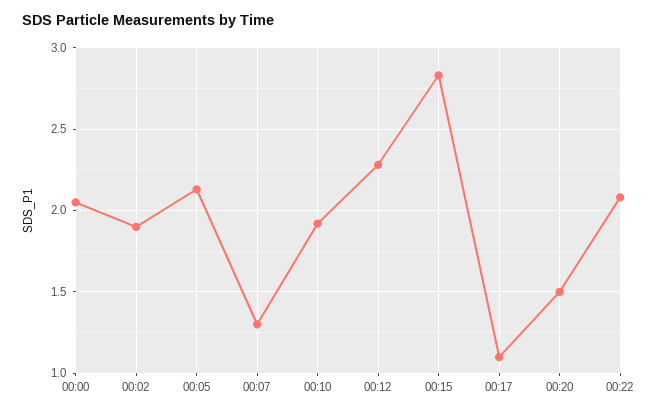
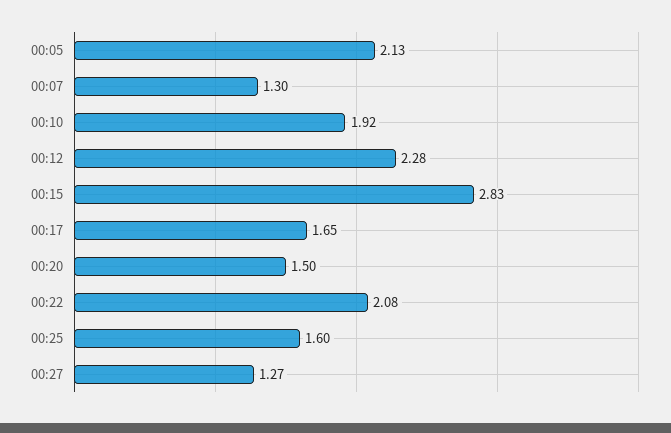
00:00: 2.05 -> none
00:02: 1.9 -> none
00:17: 1.1 -> 1.65
00:25: none -> 1.6
00:27: none -> 1.27

